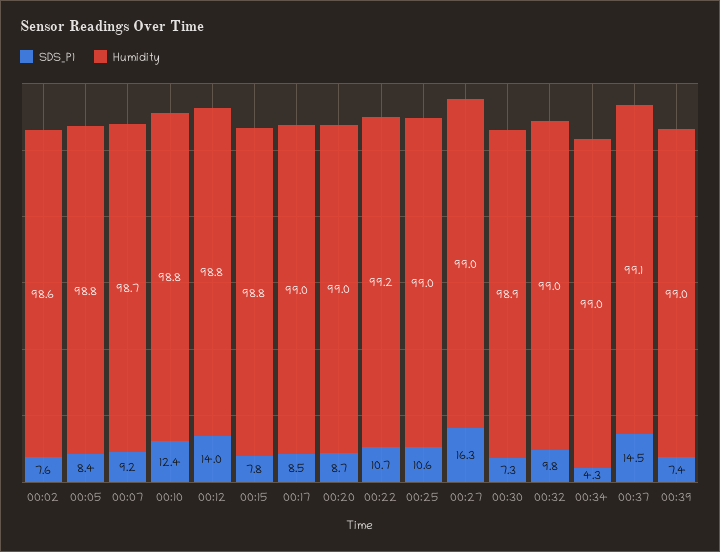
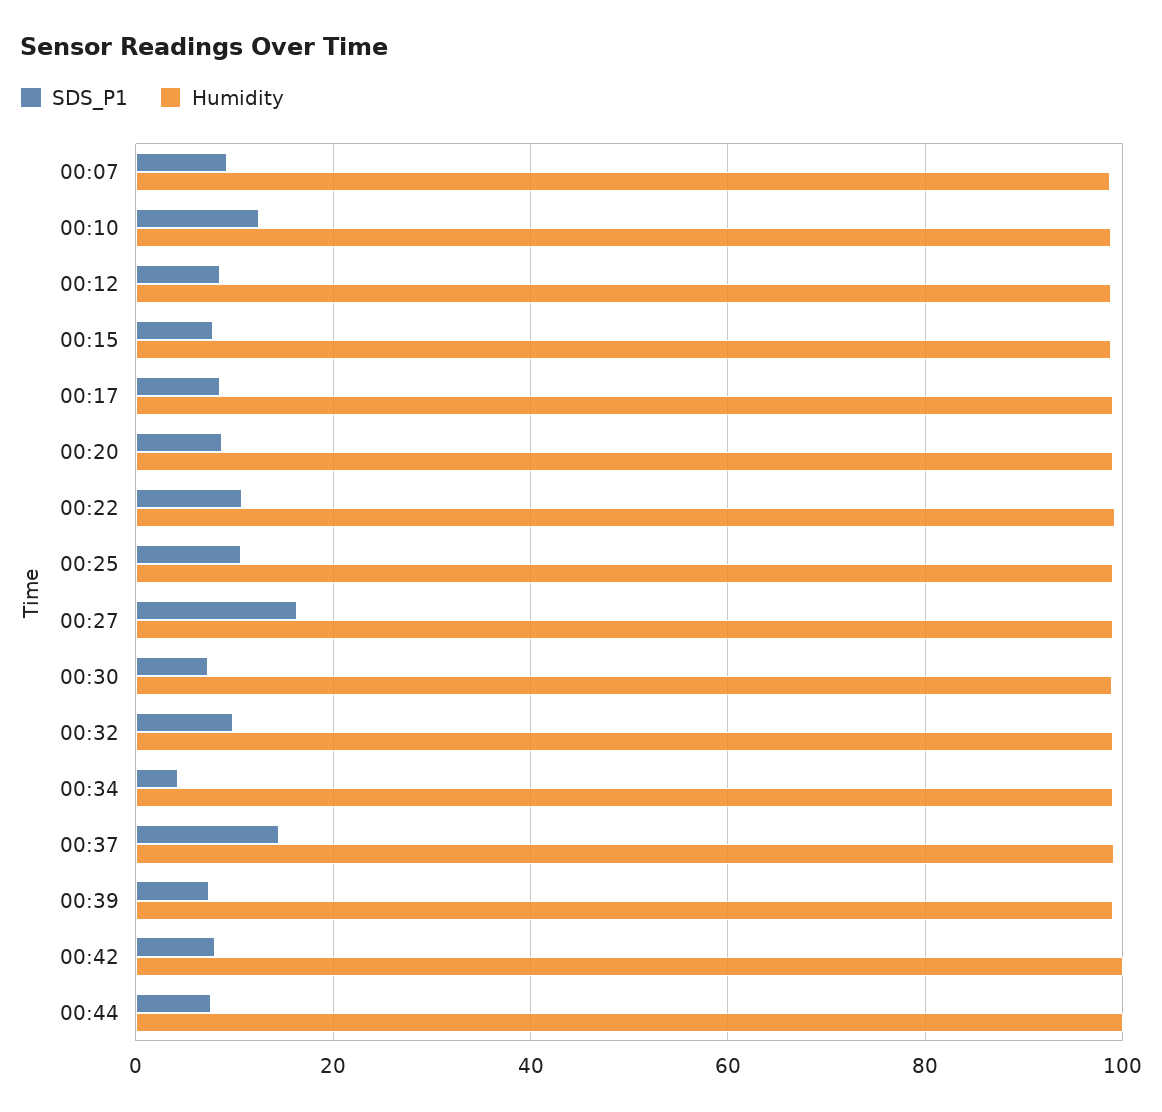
SDS_P1, 00:02: 7.6 -> none
Humidity, 00:02: 98.6 -> none
SDS_P1, 00:05: 8.4 -> none
Humidity, 00:05: 98.8 -> none
SDS_P1, 00:12: 14 -> 8
SDS_P1, 00:42: none -> 8
Humidity, 00:42: none -> 100
SDS_P1, 00:44: none -> 8
Humidity, 00:44: none -> 100

